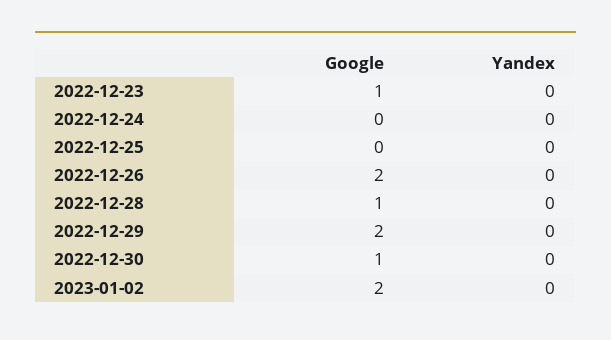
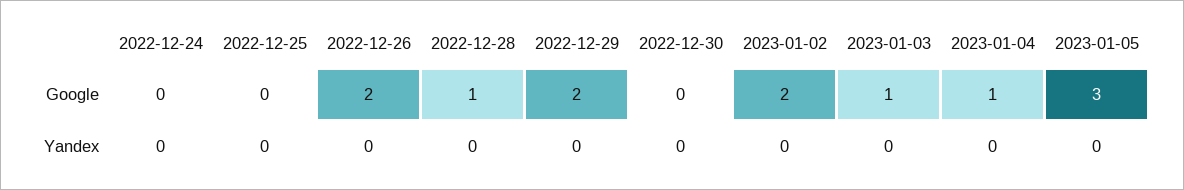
Google, 2022-12-23: 1 -> none
Yandex, 2022-12-23: 0 -> none
Google, 2022-12-30: 1 -> 0
Google, 2023-01-03: none -> 1
Google, 2023-01-04: none -> 1
Google, 2023-01-05: none -> 3
Yandex, 2023-01-03: none -> 0
Yandex, 2023-01-04: none -> 0
Yandex, 2023-01-05: none -> 0

